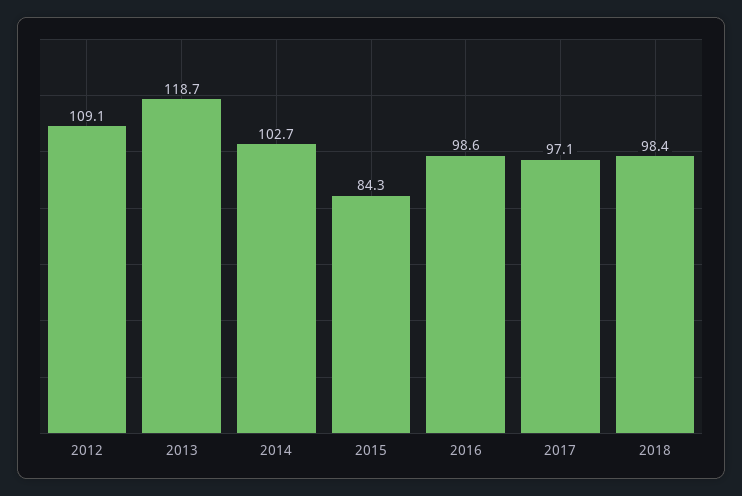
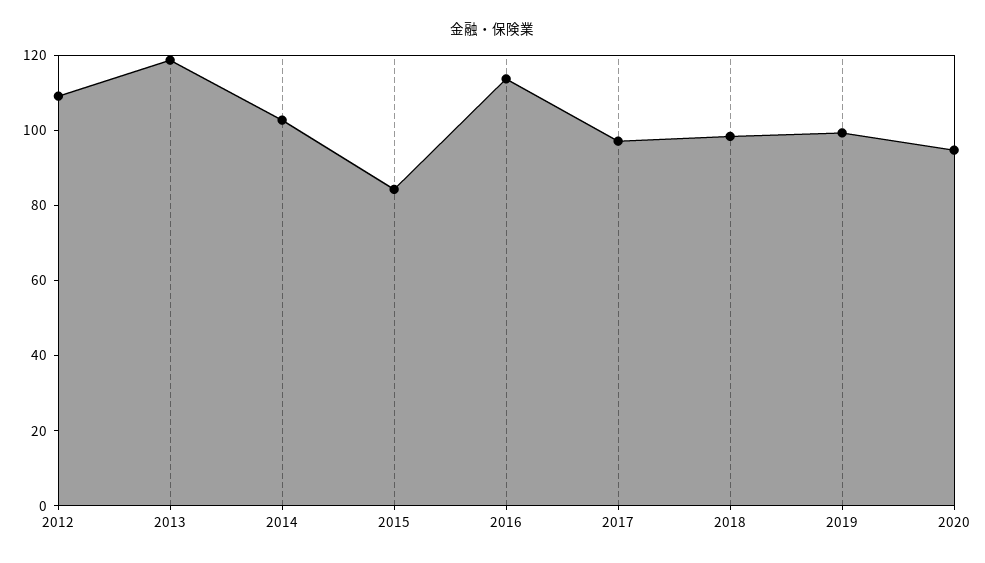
2016: 98.6 -> 115
2019: none -> 100
2020: none -> 95

